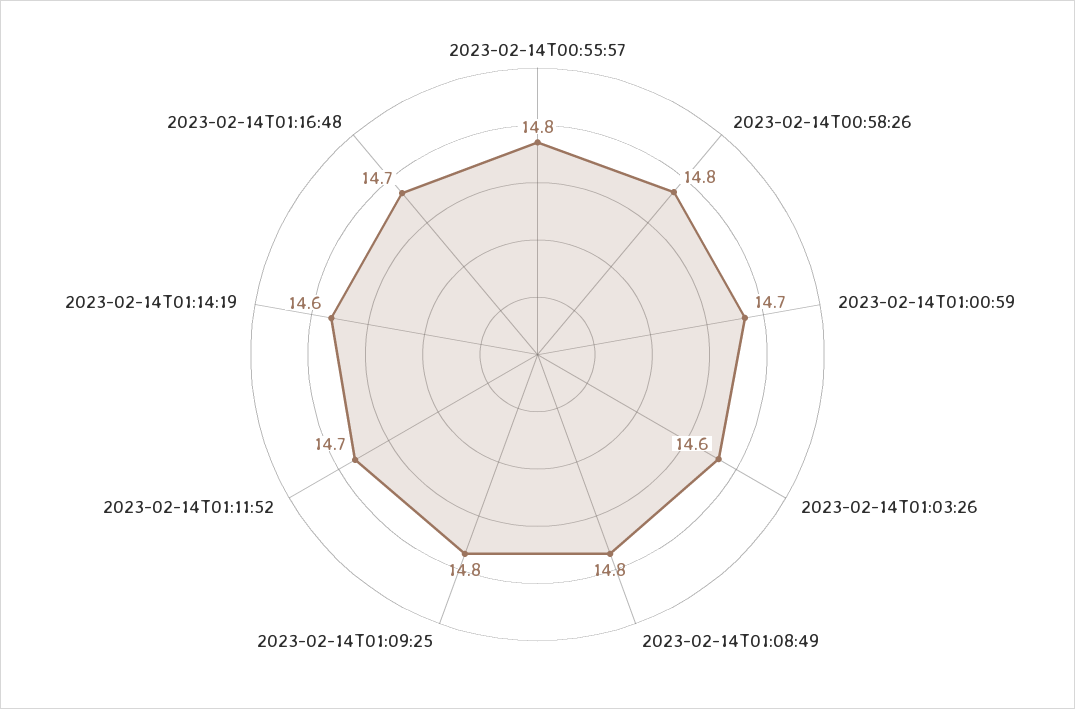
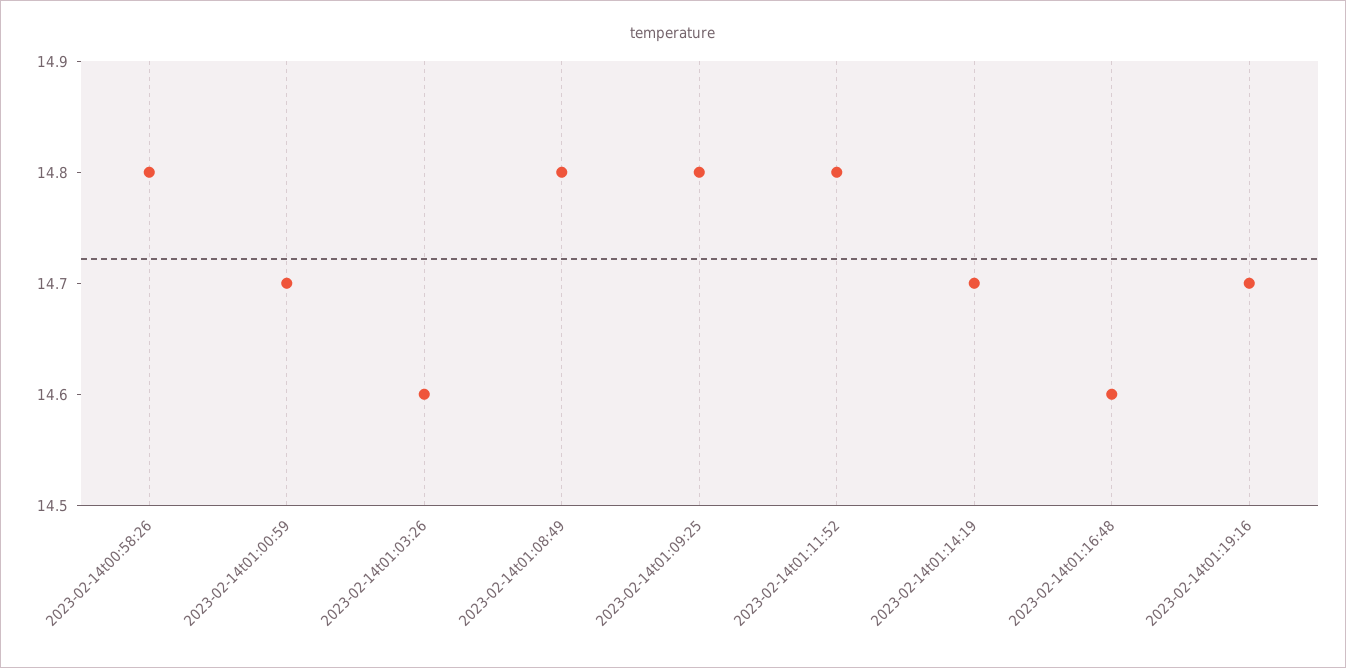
2023-02-14T00:55:57: 14.8 -> none
2023-02-14T01:11:52: 14.7 -> 14.8
2023-02-14T01:14:19: 14.6 -> 14.7
2023-02-14T01:16:48: 14.7 -> 14.6
2023-02-14t01:19:16: none -> 14.7

